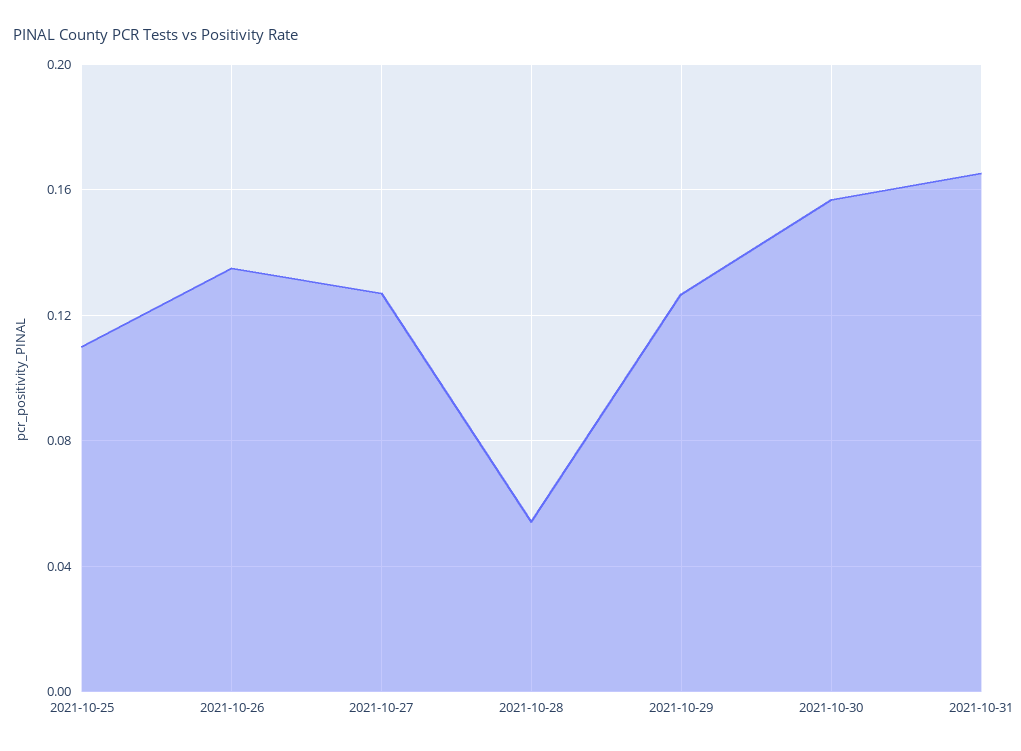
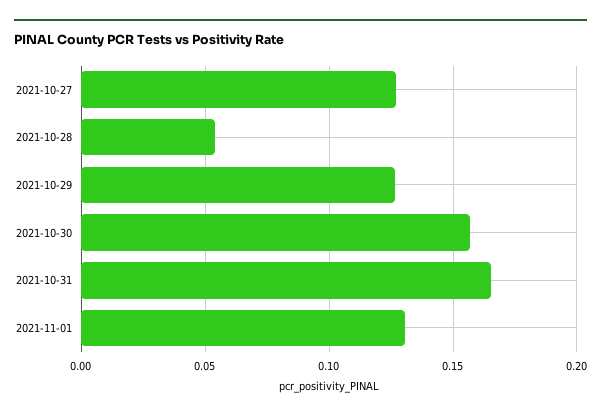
2021-10-25: 0.11 -> none
2021-10-26: 0.135 -> none
2021-11-01: none -> 0.13

